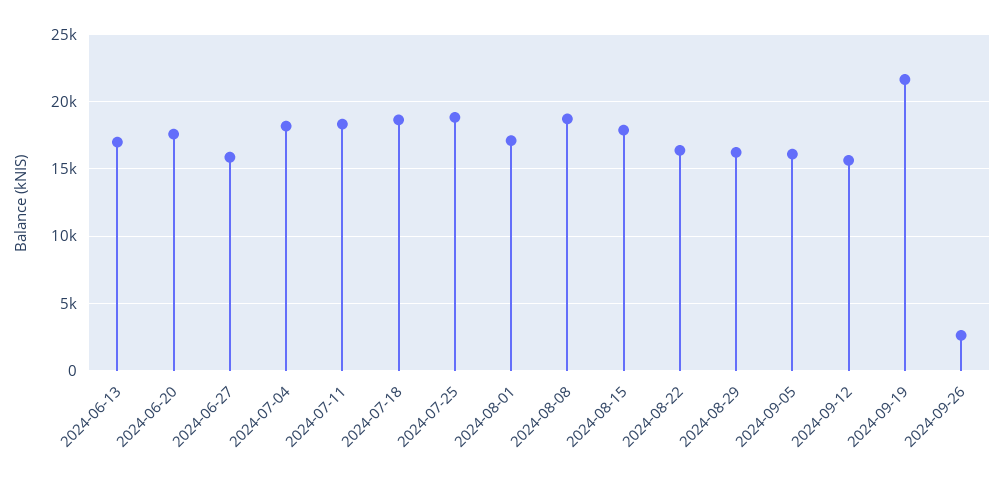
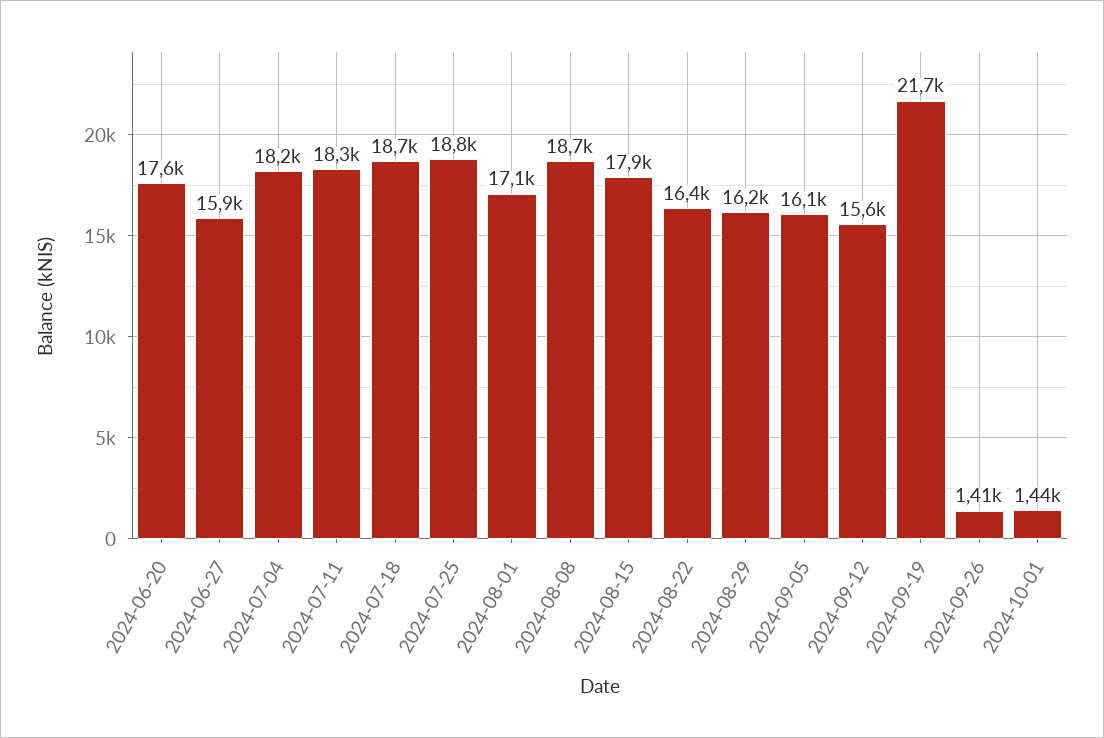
2024-06-13: 17000 -> none
2024-09-26: 2500 -> 1410
2024-10-01: none -> 1440

